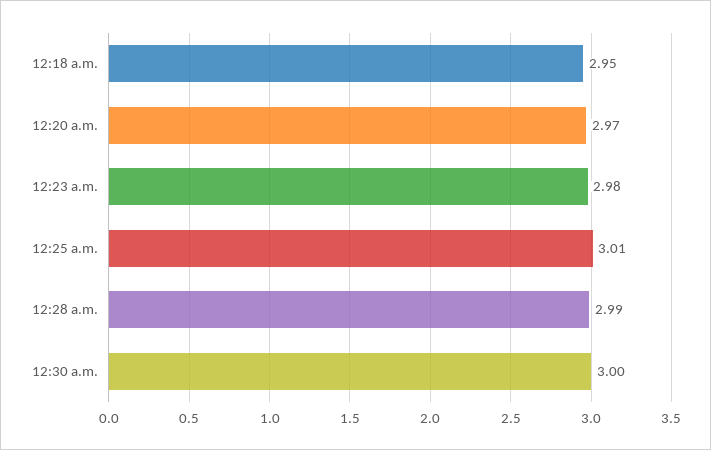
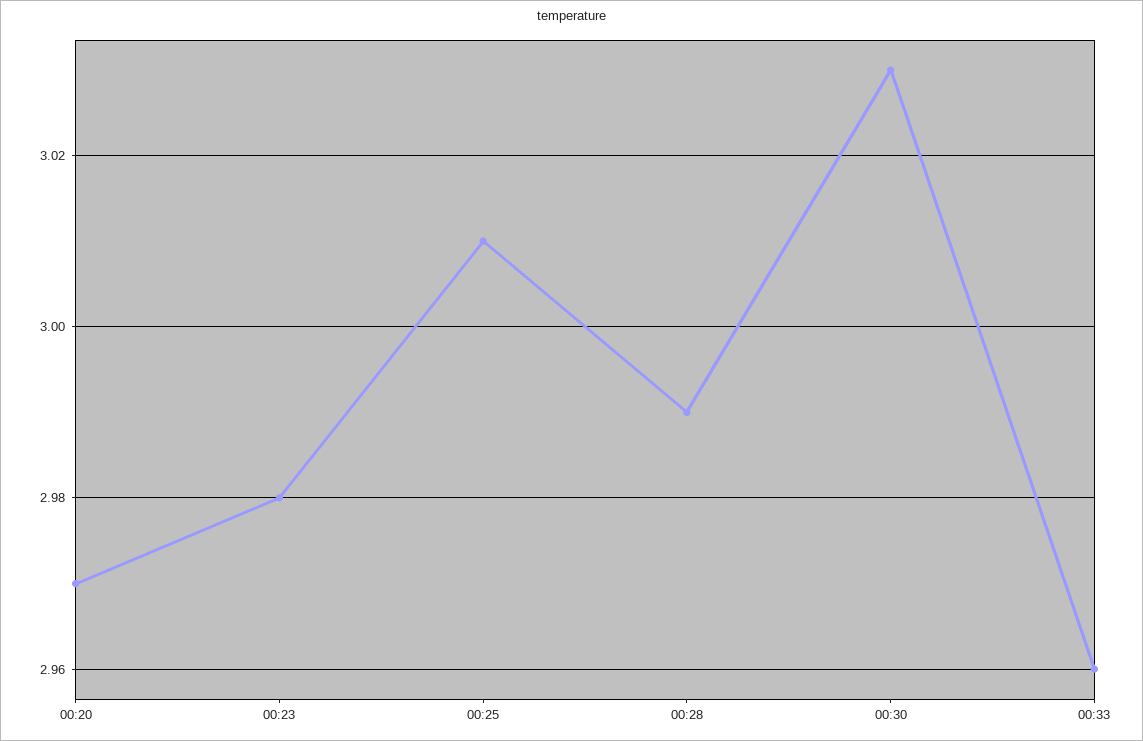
12:18 a.m.: 2.95 -> none
12:30 a.m.: 3 -> 3.03
00:33: none -> 2.96

